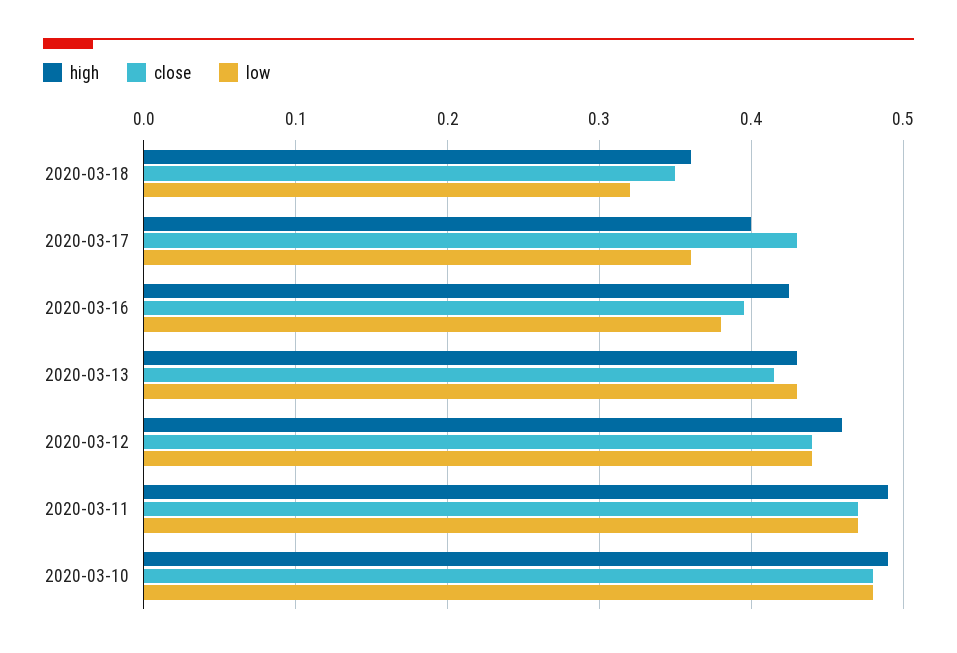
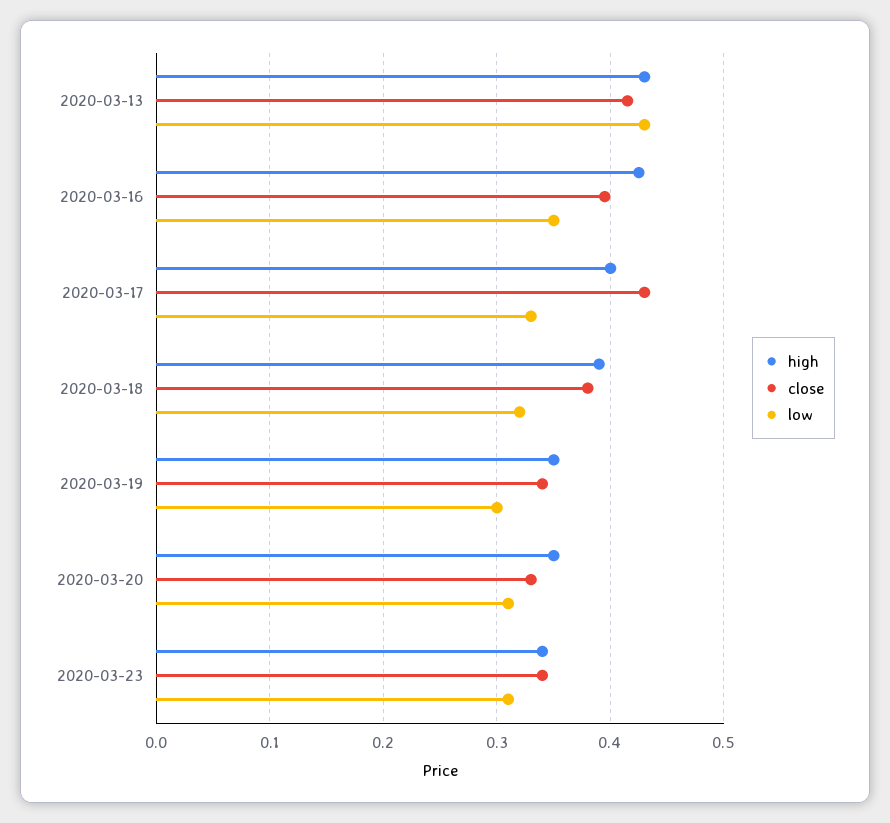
high, 2020-03-18: 0.36 -> 0.39
close, 2020-03-18: 0.35 -> 0.38
low, 2020-03-17: 0.36 -> 0.33
low, 2020-03-16: 0.38 -> 0.35
high, 2020-03-12: 0.46 -> none
close, 2020-03-12: 0.44 -> none
low, 2020-03-12: 0.44 -> none
high, 2020-03-11: 0.49 -> none
close, 2020-03-11: 0.47 -> none
low, 2020-03-11: 0.47 -> none
high, 2020-03-10: 0.49 -> none
close, 2020-03-10: 0.48 -> none
low, 2020-03-10: 0.48 -> none
high, 2020-03-19: none -> 0.35
close, 2020-03-19: none -> 0.34
low, 2020-03-19: none -> 0.3
high, 2020-03-20: none -> 0.35
close, 2020-03-20: none -> 0.33
low, 2020-03-20: none -> 0.31
high, 2020-03-23: none -> 0.34
close, 2020-03-23: none -> 0.34
low, 2020-03-23: none -> 0.31

